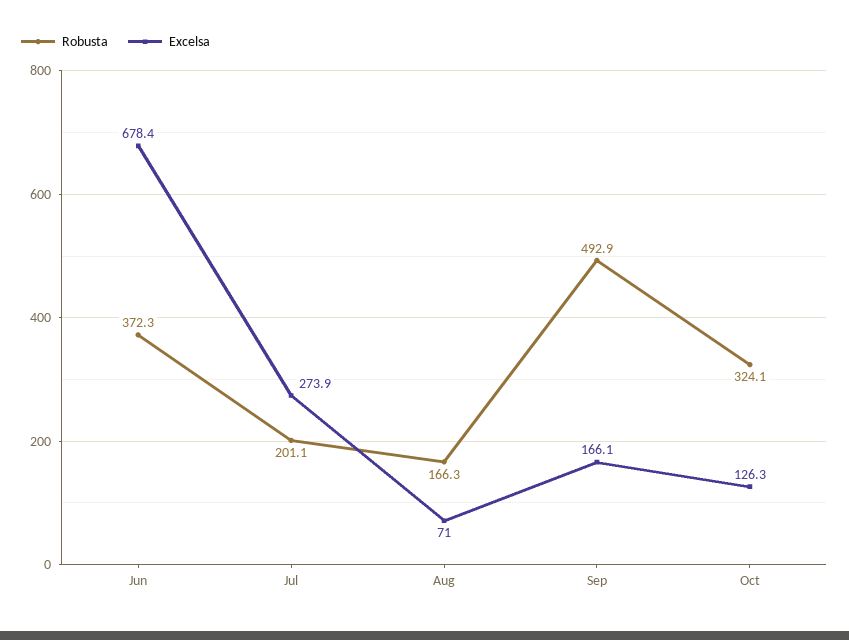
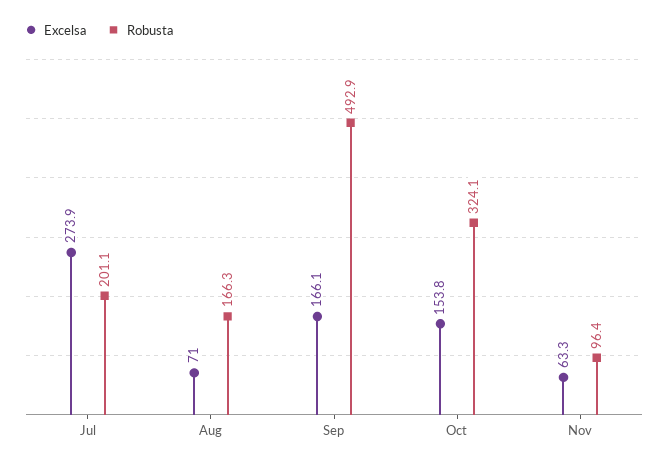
Robusta, Jun: 372.3 -> none
Excelsa, Jun: 678.4 -> none
Excelsa, Oct: 126.3 -> 153.8
Excelsa, Nov: none -> 63.3
Robusta, Nov: none -> 96.4

